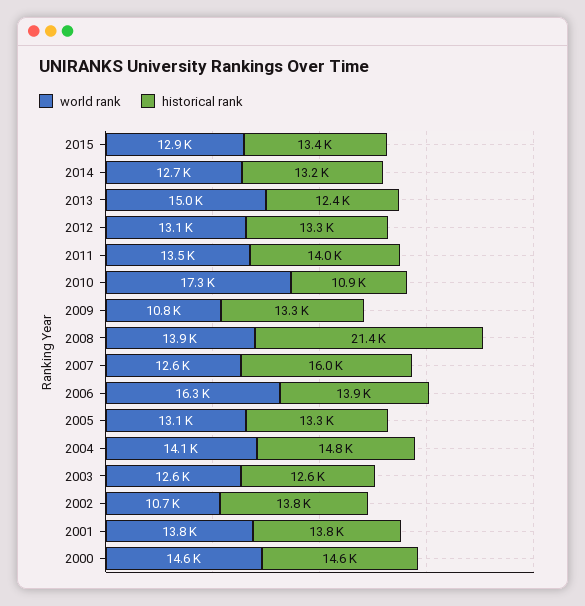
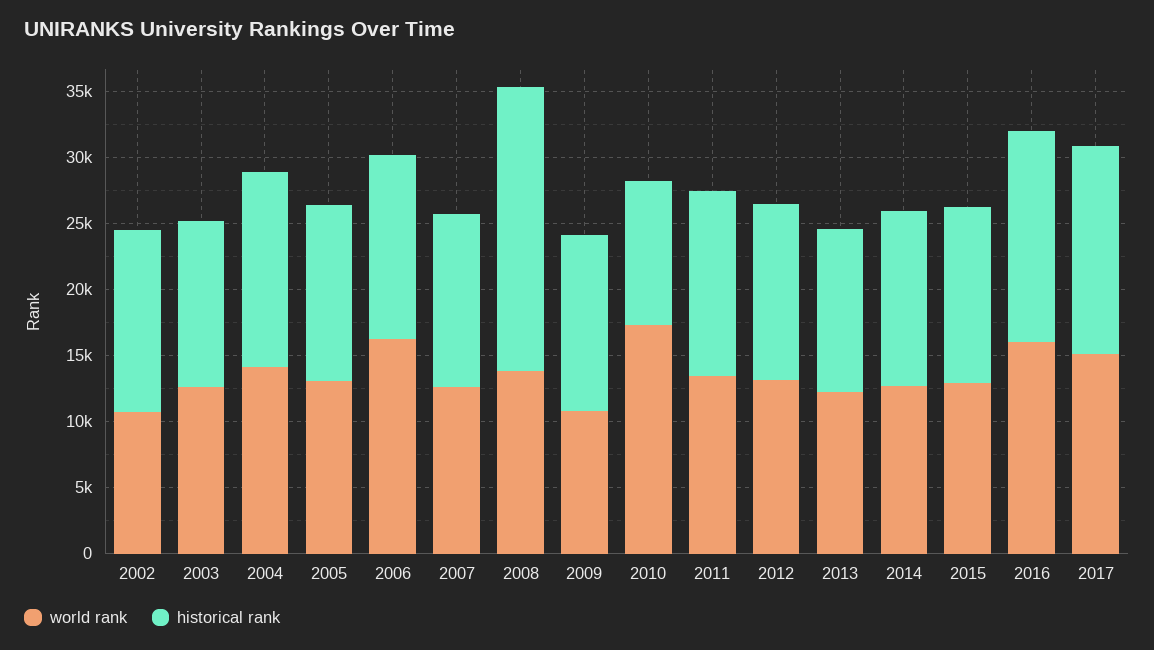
world rank, 2013: 15000 -> 12000
historical rank, 2007: 16000 -> 13000
world rank, 2001: 13800 -> none
historical rank, 2001: 13800 -> none
world rank, 2000: 14600 -> none
historical rank, 2000: 14600 -> none
world rank, 2016: none -> 16000
historical rank, 2016: none -> 16000
world rank, 2017: none -> 15000
historical rank, 2017: none -> 16000

